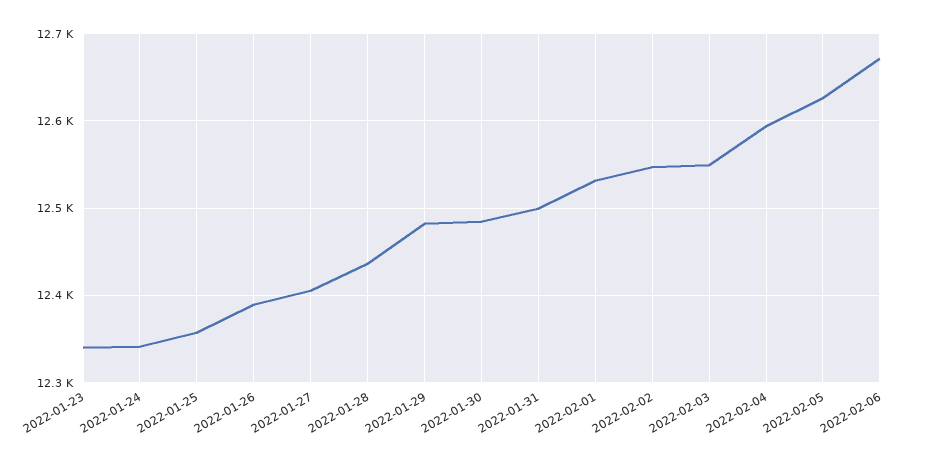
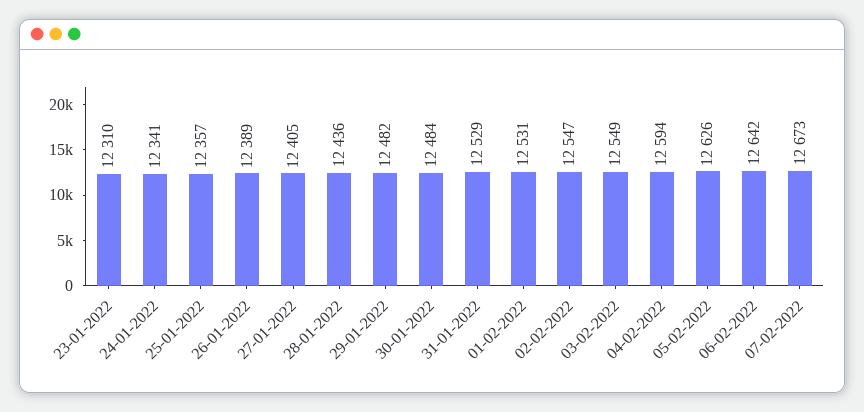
2022-01-23: 12340 -> 12310
2022-01-31: 12500 -> 12529
2022-02-06: 12670 -> 12642
07-02-2022: none -> 12673

